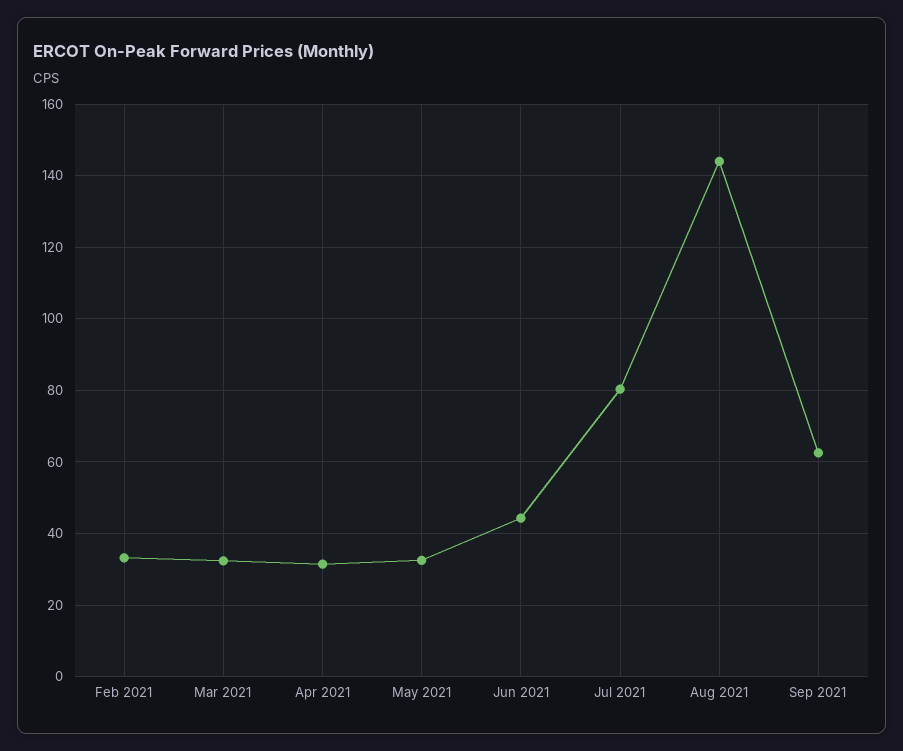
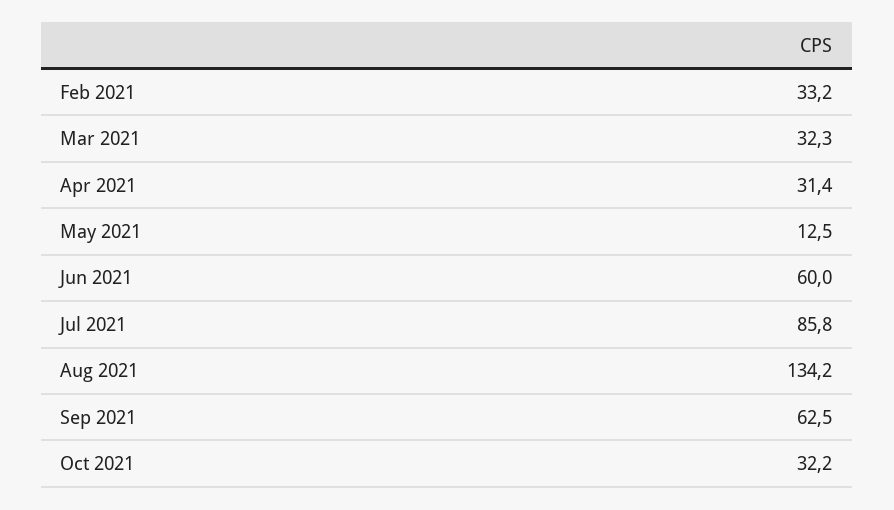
May 2021: 32 -> 12.5
Jun 2021: 44 -> 60
Jul 2021: 80 -> 85.8
Aug 2021: 144 -> 134.2
Oct 2021: none -> 32.2

